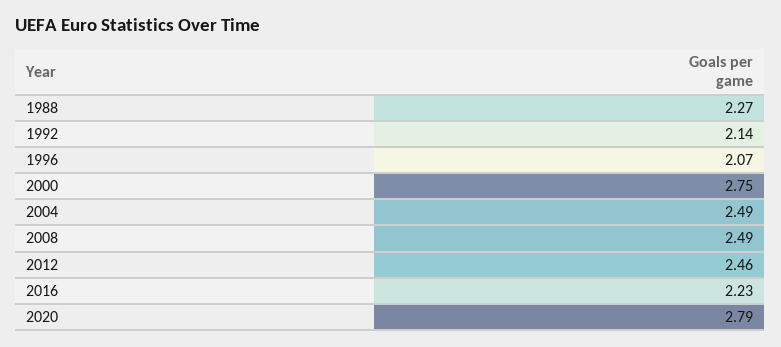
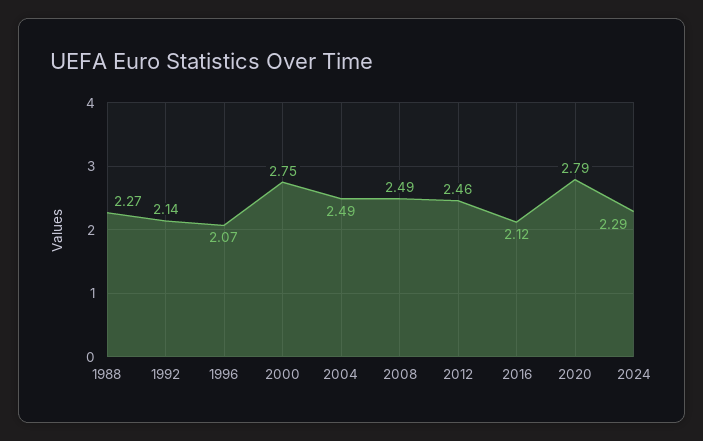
2016: 2.23 -> 2.12
2024: none -> 2.29

